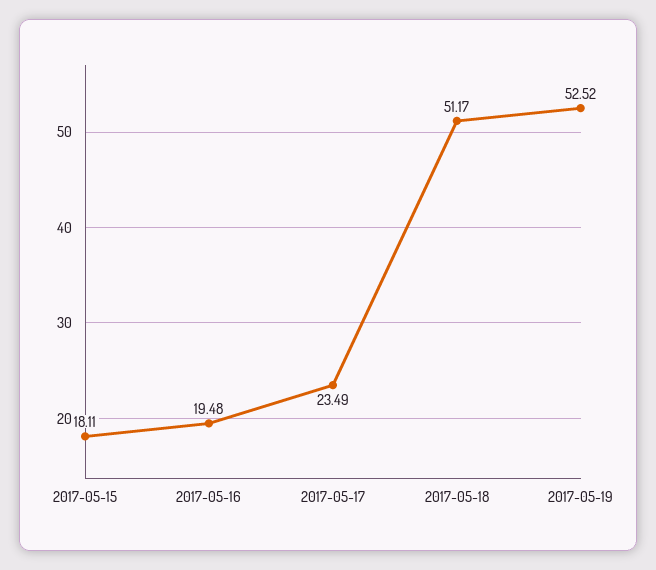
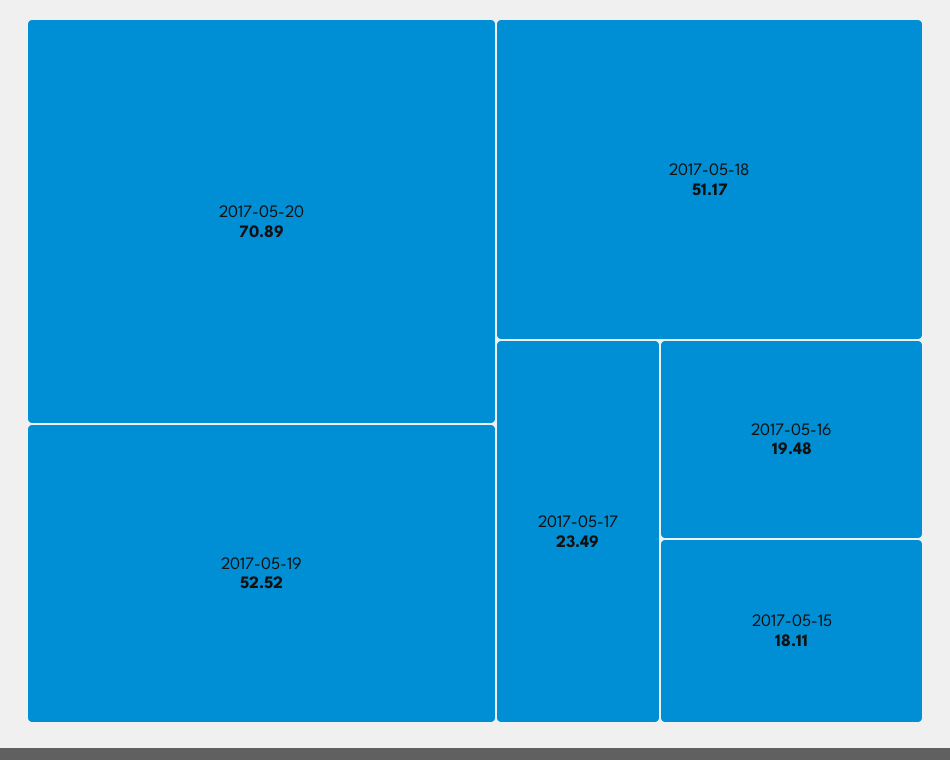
2017-05-20: none -> 70.89

